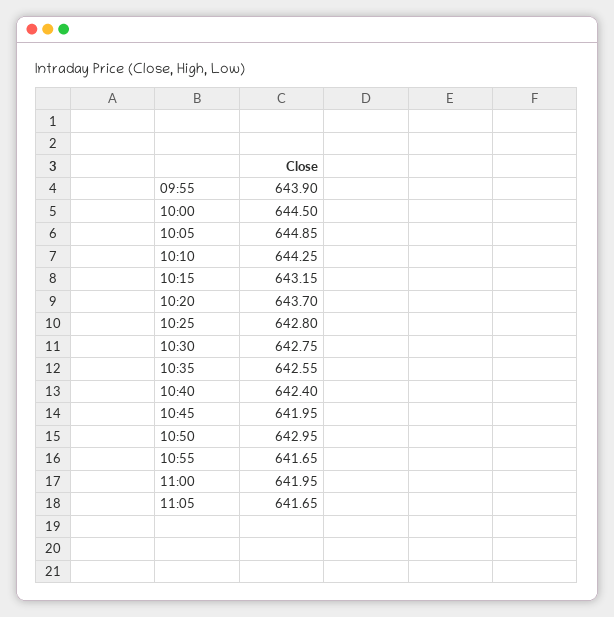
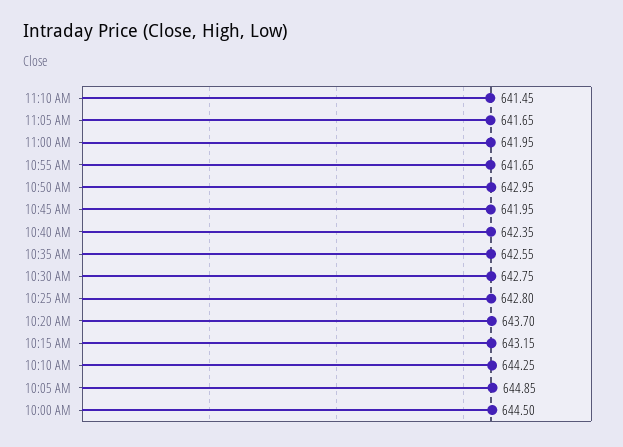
09:55: 643.9 -> none
10:40: 642.4 -> 642.35
11:10 AM: none -> 641.45

